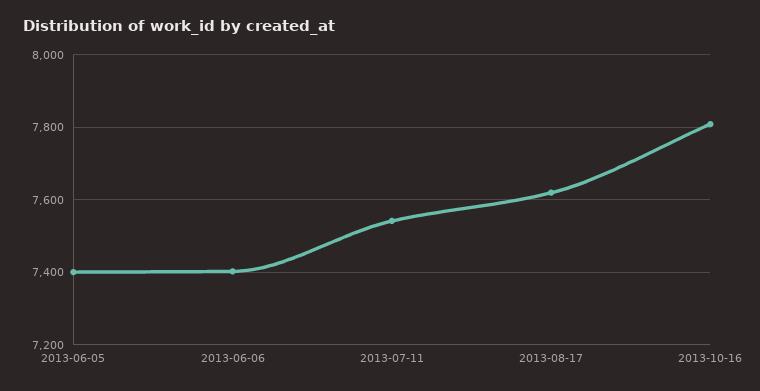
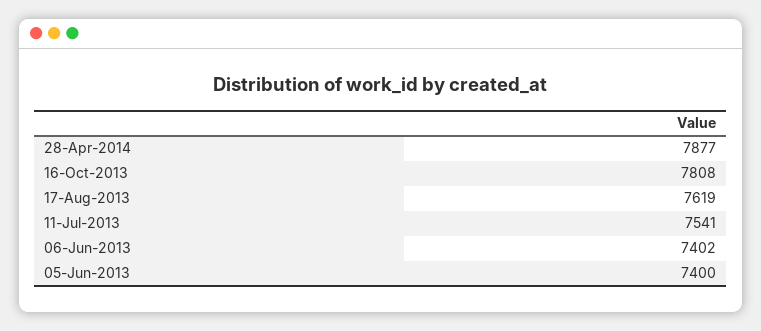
28-Apr-2014: none -> 7877

